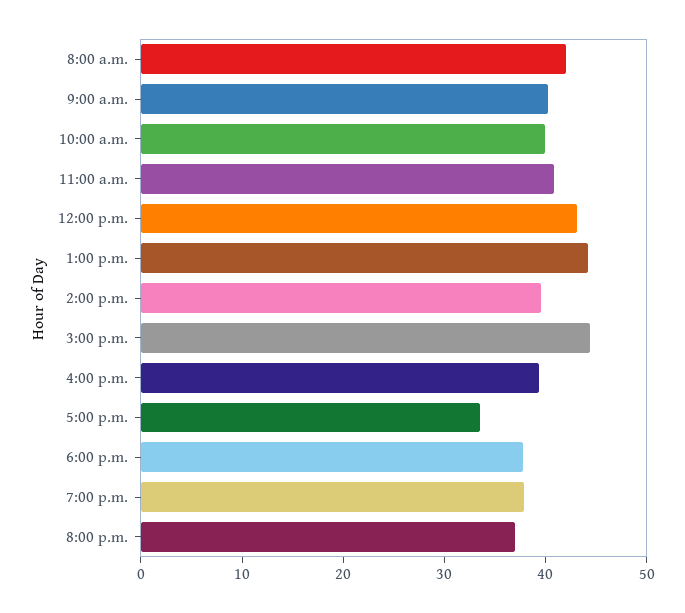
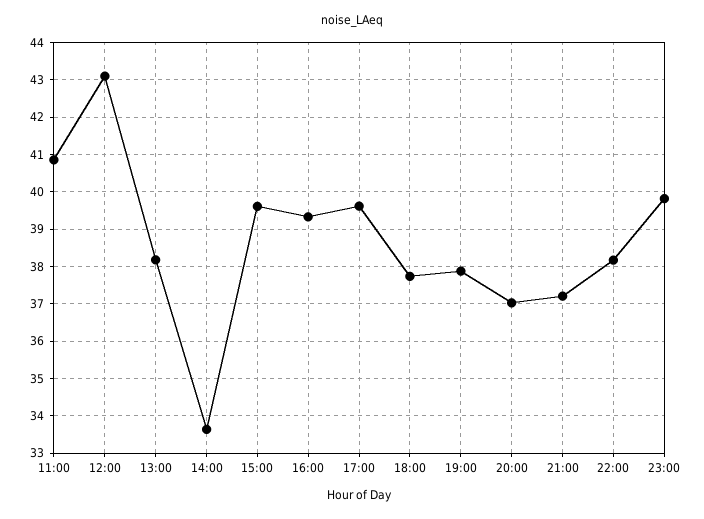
8:00 a.m.: 42 -> none
9:00 a.m.: 40 -> none
10:00 a.m.: 40 -> none
1:00 p.m.: 44 -> 38.2
2:00 p.m.: 40 -> 33.6
3:00 p.m.: 44 -> 39.6
5:00 p.m.: 34 -> 39.6
21:00: none -> 37.2
22:00: none -> 38.2
23:00: none -> 39.8

